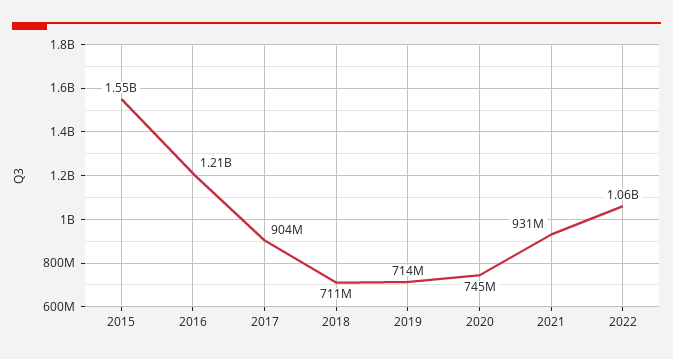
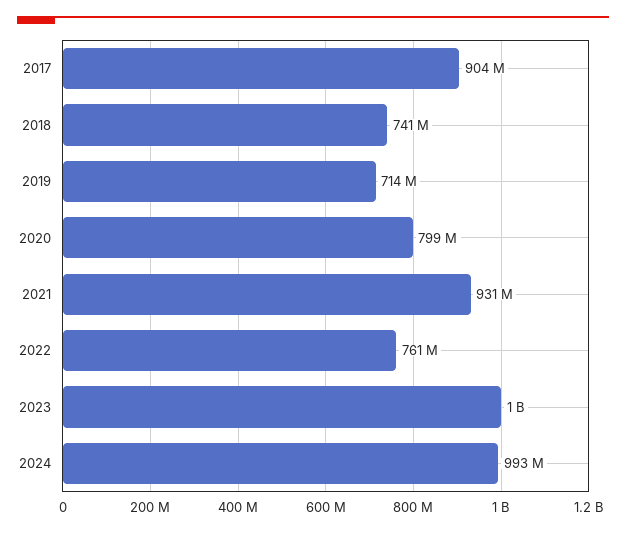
2015: 1550000000 -> none
2016: 1210000000 -> none
2018: 711000000 -> 741000000
2020: 745000000 -> 799000000
2022: 1060000000 -> 761000000
2023: none -> 1000000000
2024: none -> 993000000

